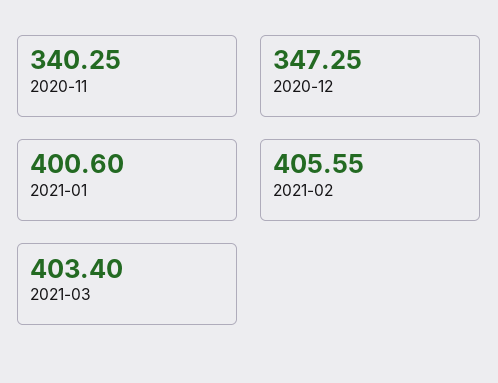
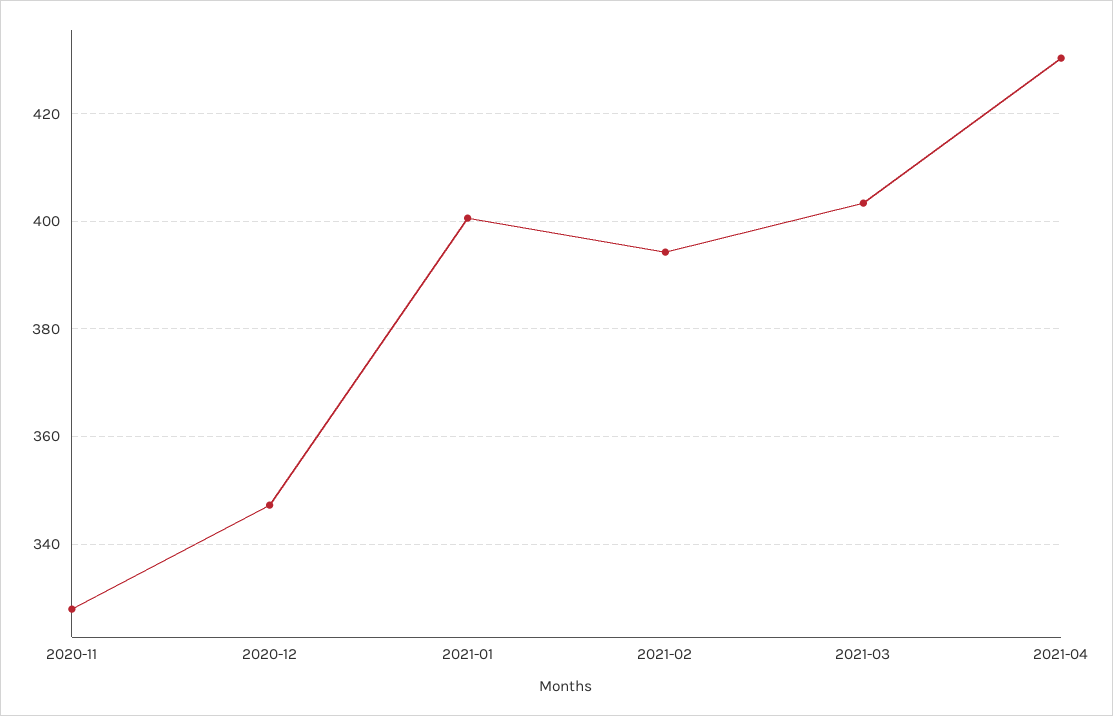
2020-11: 340.25 -> 328
2021-02: 405.55 -> 394
2021-04: none -> 430

